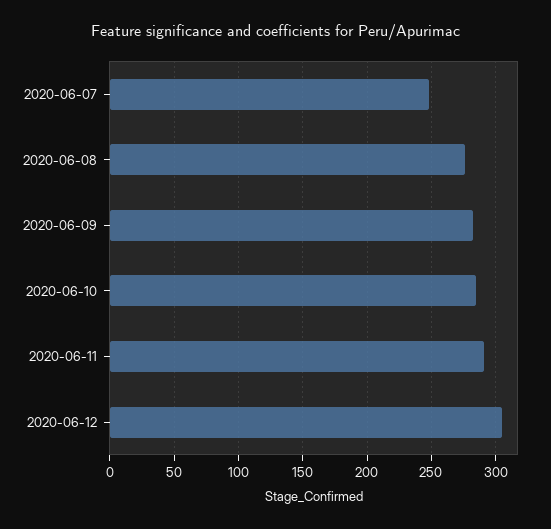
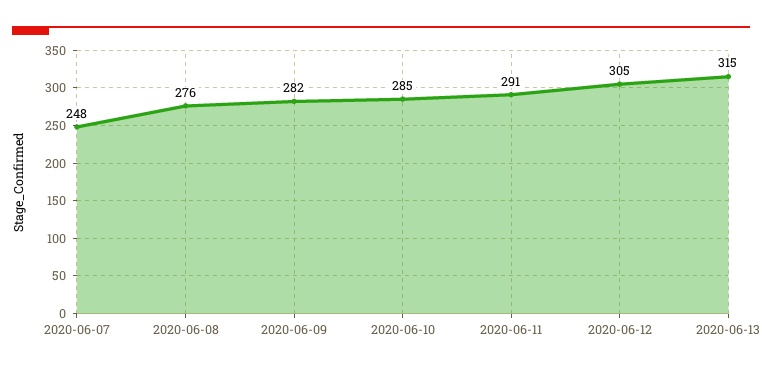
2020-06-13: none -> 315

